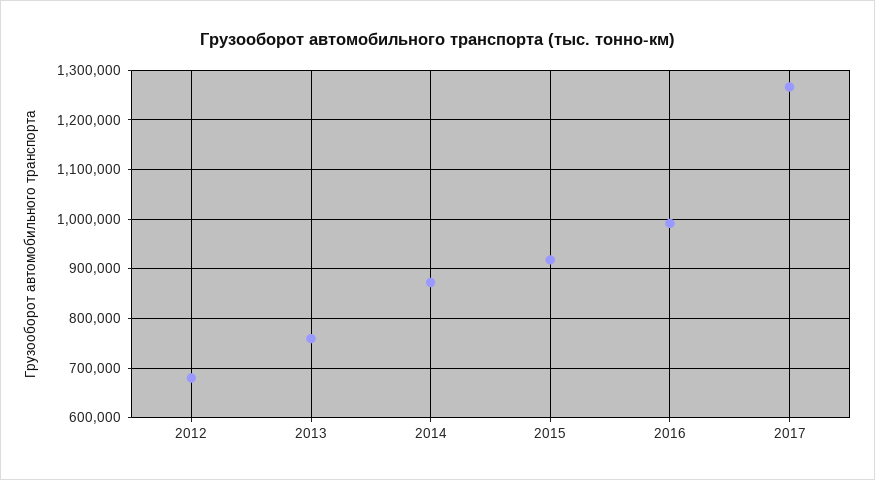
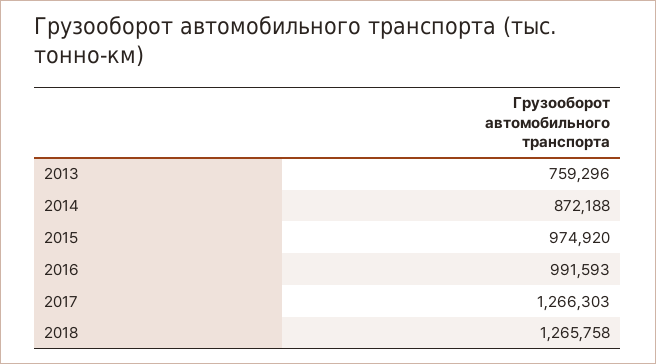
2012: 680000 -> none
2015: 920000 -> 974920
2018: none -> 1265758

